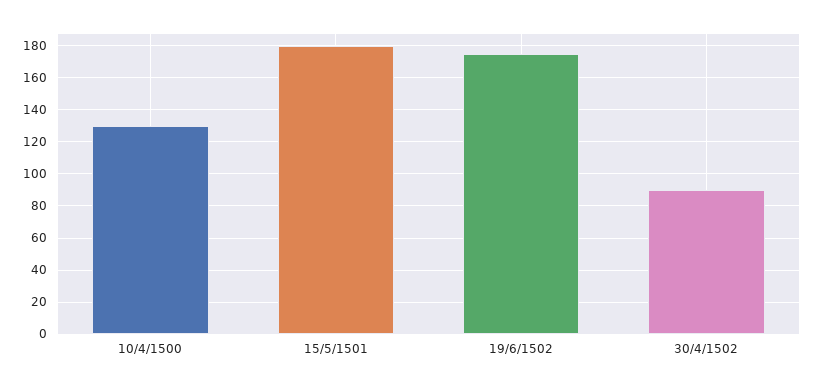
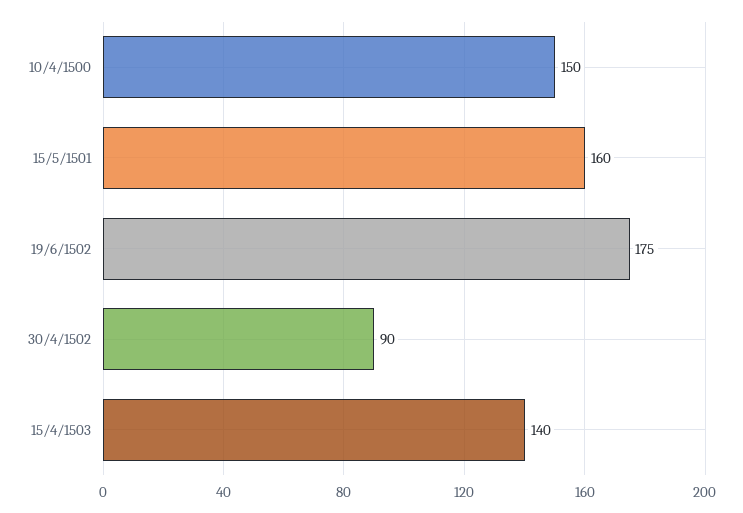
10/4/1500: 130 -> 150
15/5/1501: 180 -> 160
15/4/1503: none -> 140

